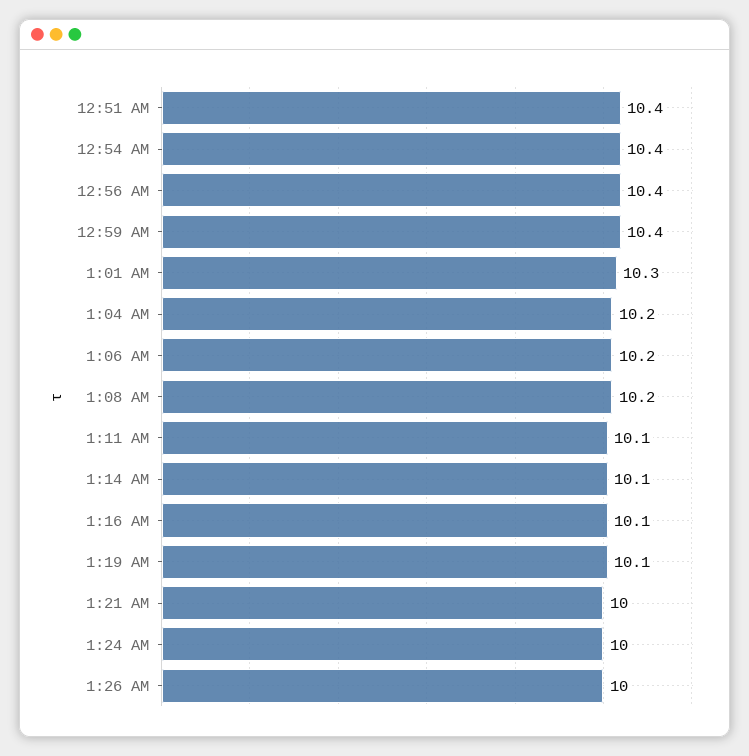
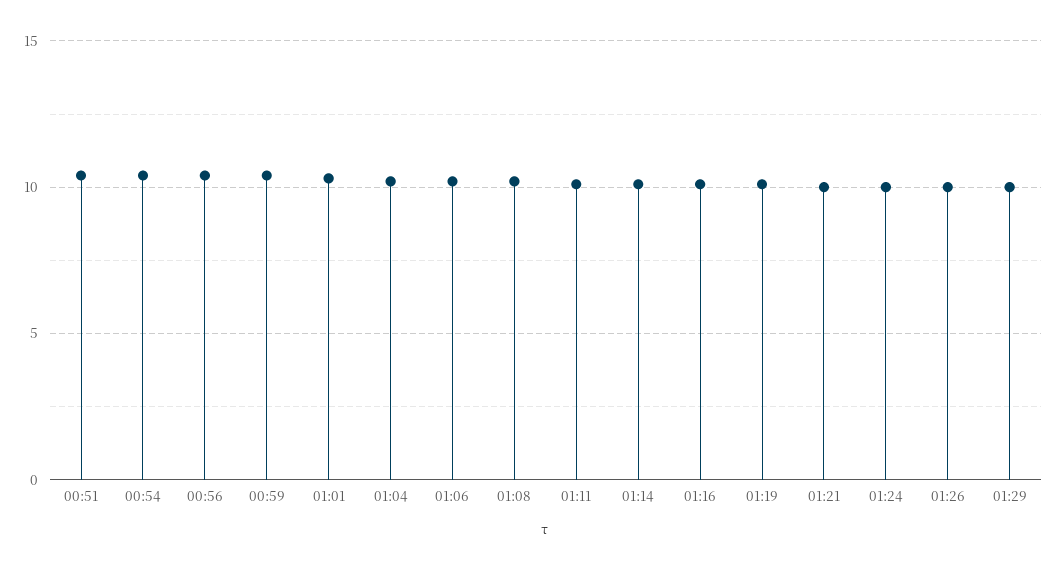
01:29: none -> 10

